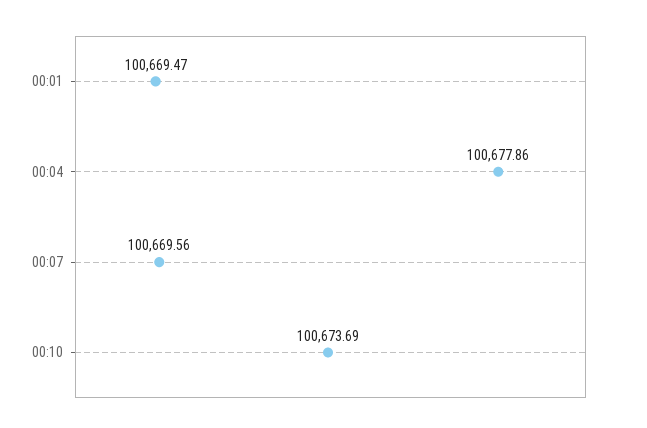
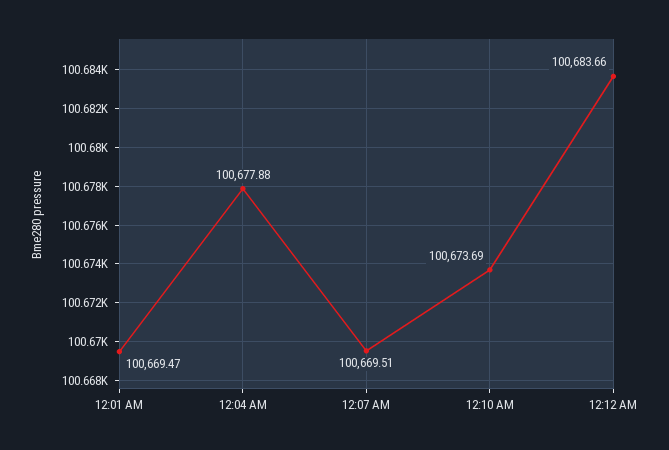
00:04: 100677.86 -> 100677.88
00:07: 100669.56 -> 100669.51
12:12 AM: none -> 100683.66

